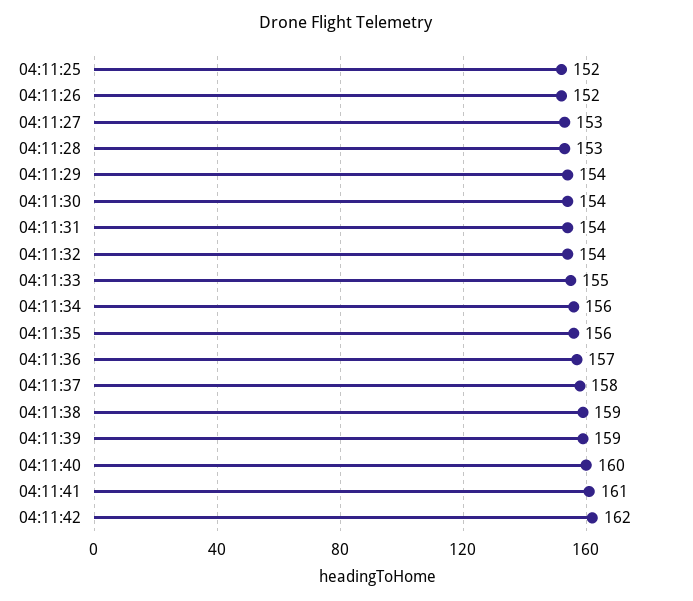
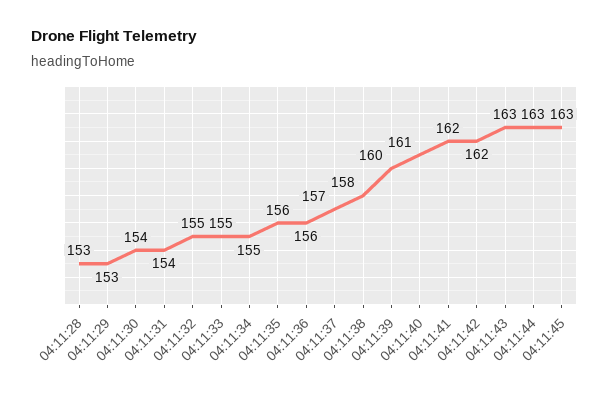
04:11:25: 152 -> none
04:11:26: 152 -> none
04:11:27: 153 -> none
04:11:29: 154 -> 153
04:11:32: 154 -> 155
04:11:34: 156 -> 155
04:11:36: 157 -> 156
04:11:37: 158 -> 157
04:11:38: 159 -> 158
04:11:39: 159 -> 160
04:11:40: 160 -> 161
04:11:41: 161 -> 162
04:11:43: none -> 163
04:11:44: none -> 163
04:11:45: none -> 163

